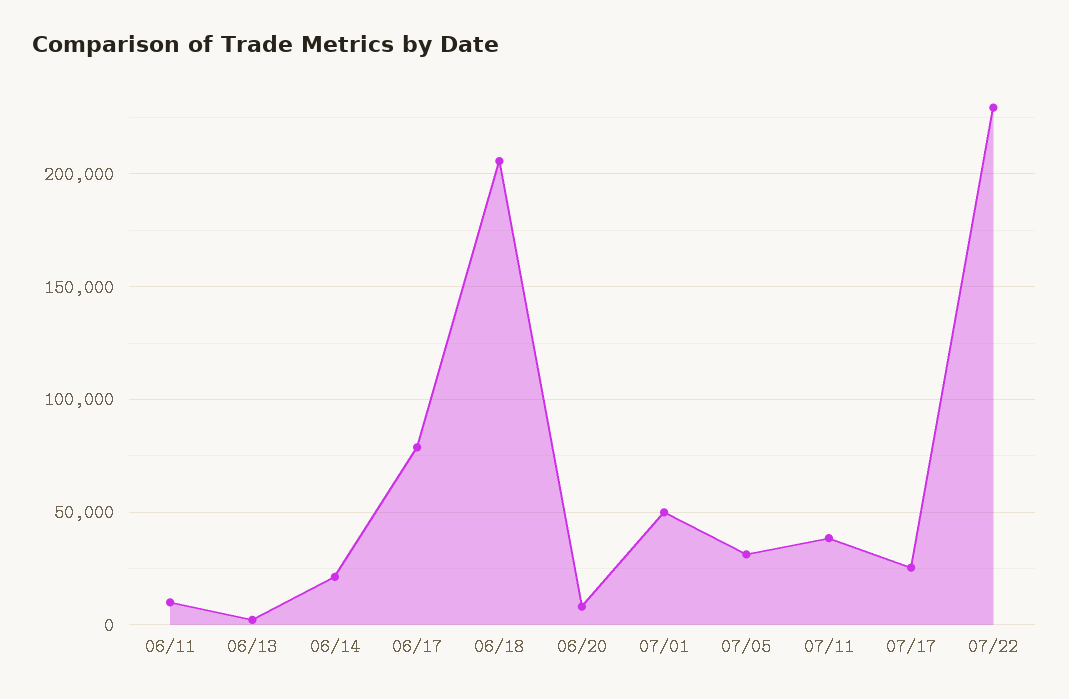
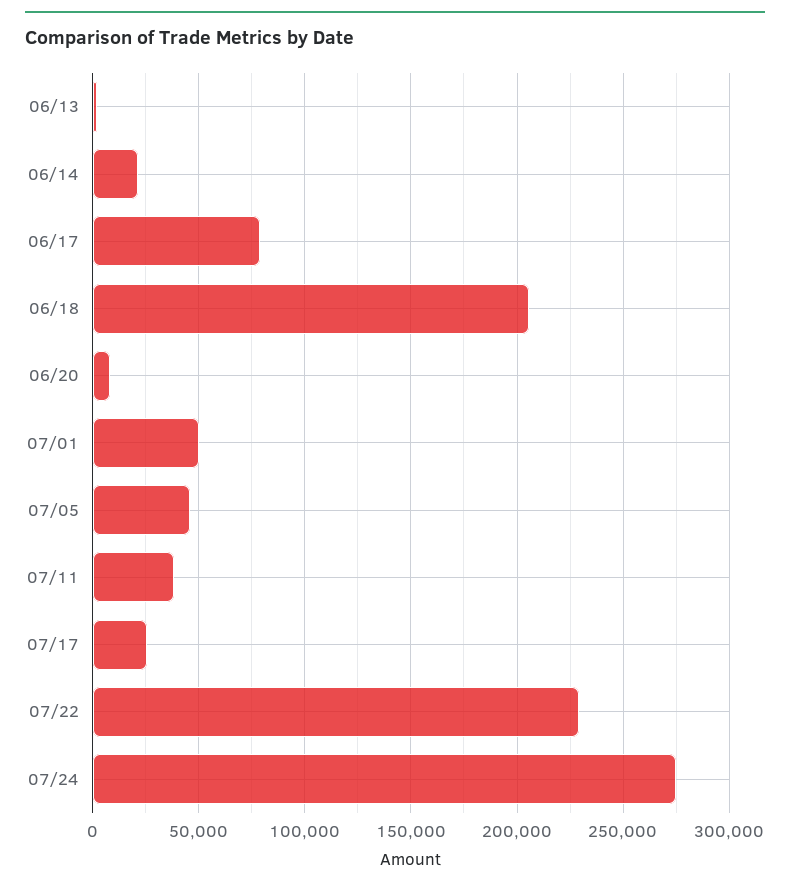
06/11: 10000 -> none
07/05: 30000 -> 45000
07/24: none -> 275000

